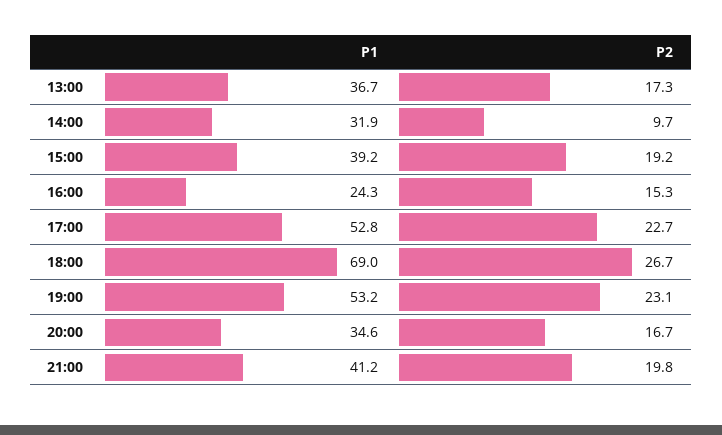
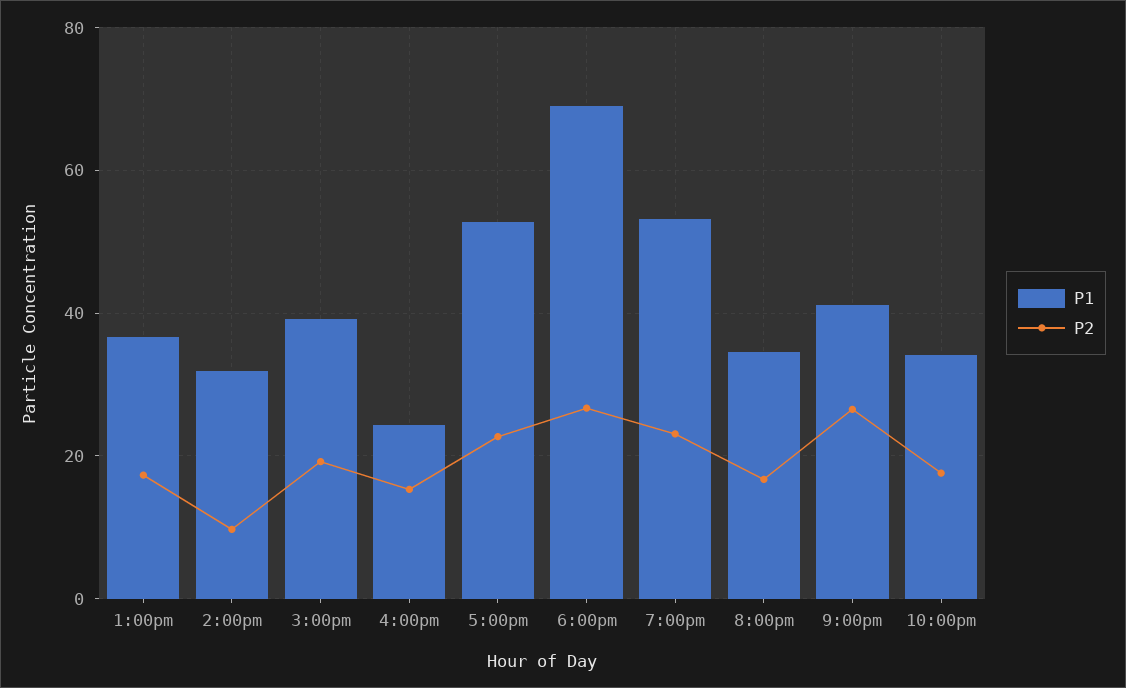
P2, 21:00: 19.8 -> 26
P1, 10:00pm: none -> 34
P2, 10:00pm: none -> 18

